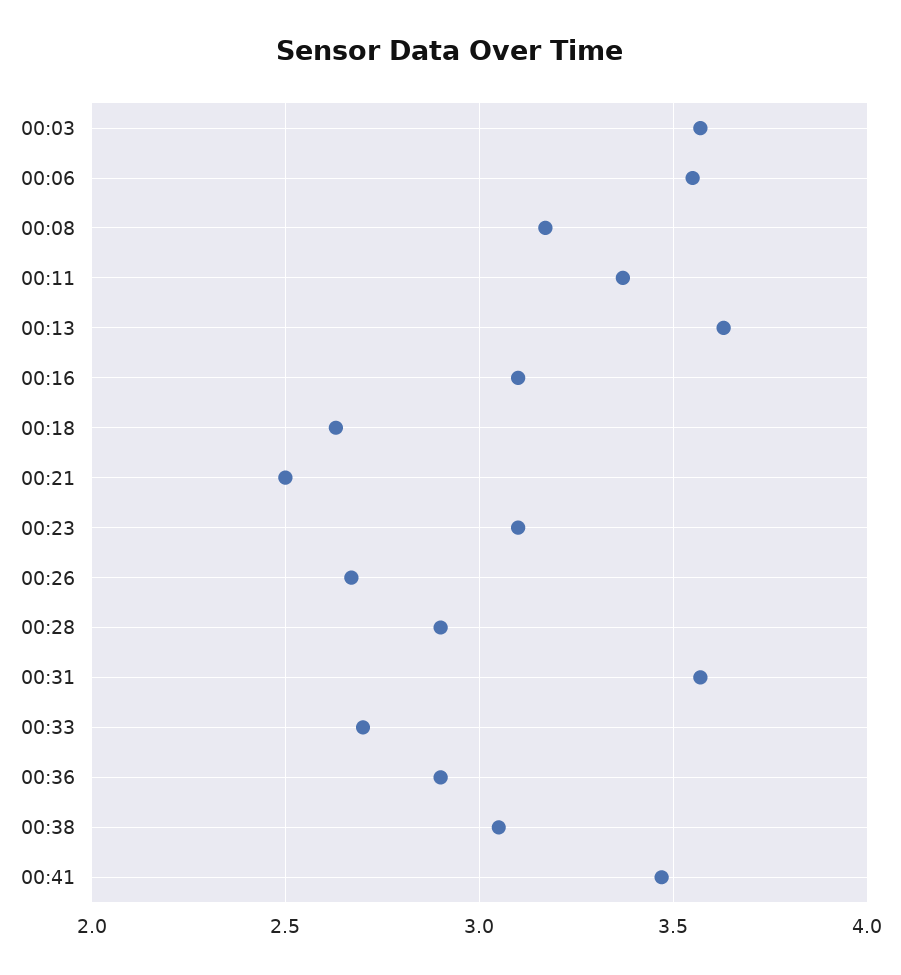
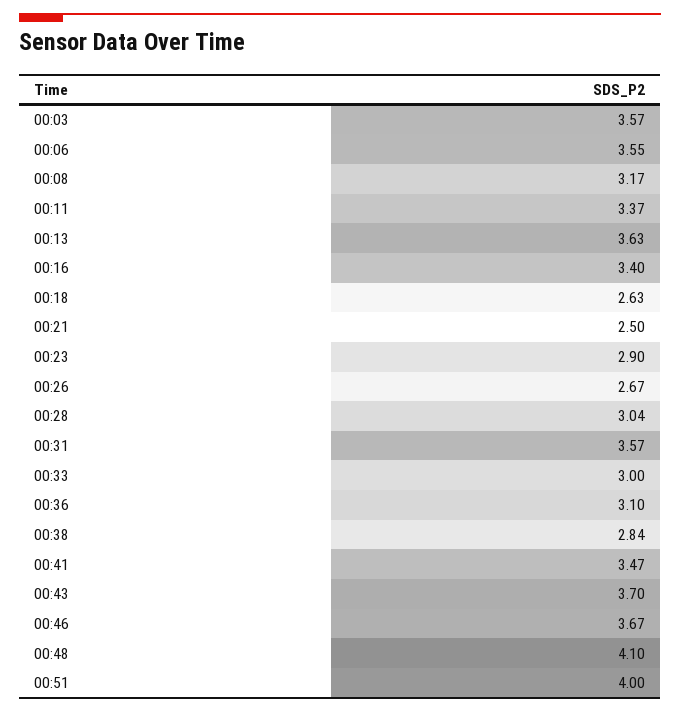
00:16: 3.1 -> 3.4
00:23: 3.1 -> 2.9
00:28: 2.9 -> 3.04
00:33: 2.7 -> 3
00:36: 2.9 -> 3.1
00:38: 3.05 -> 2.84
00:43: none -> 3.7
00:46: none -> 3.67
00:48: none -> 4.1
00:51: none -> 4

